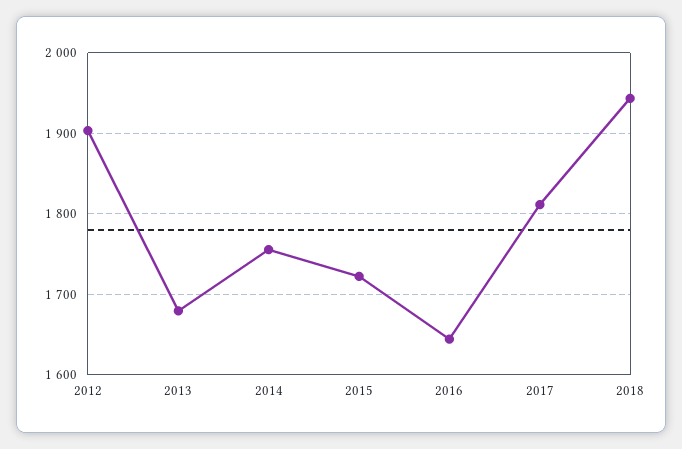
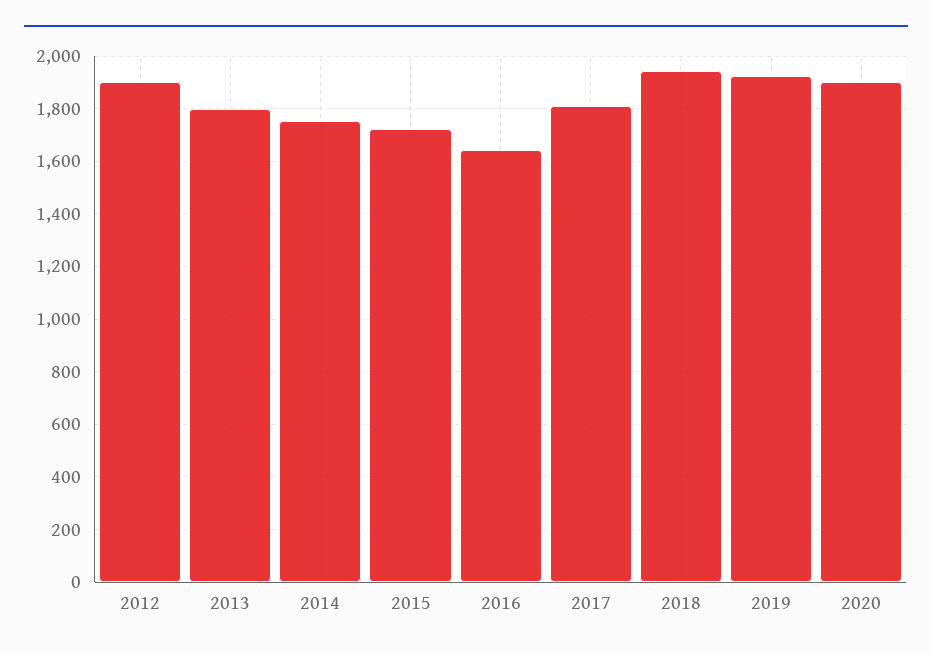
2013: 1680 -> 1800
2019: none -> 1925
2020: none -> 1900

